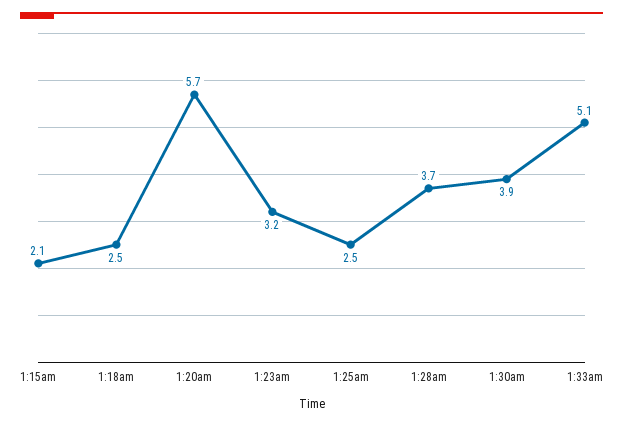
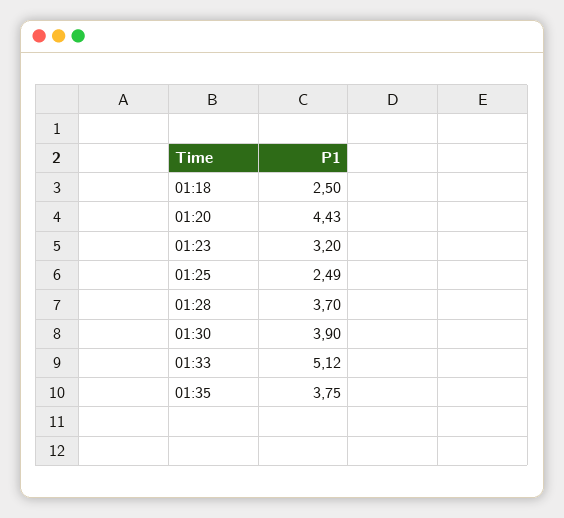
1:15am: 2.1 -> none
1:20am: 5.7 -> 4.43
01:35: none -> 3.75

